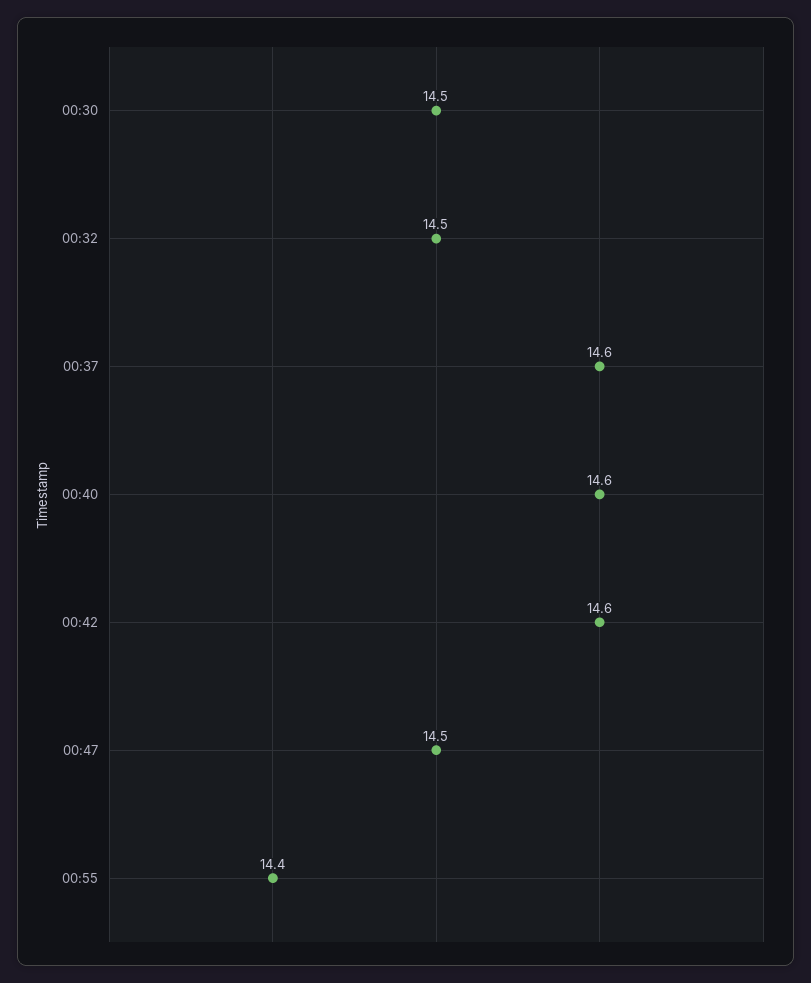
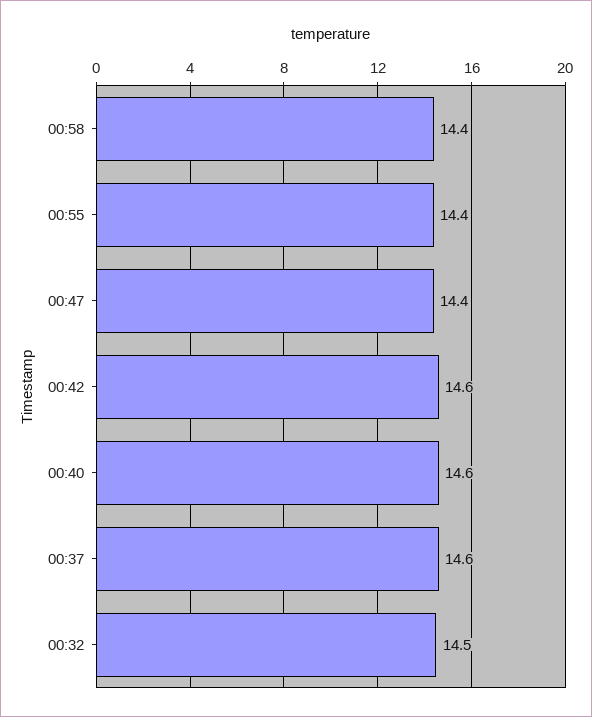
00:30: 14.5 -> none
00:47: 14.5 -> 14.4
00:58: none -> 14.4

